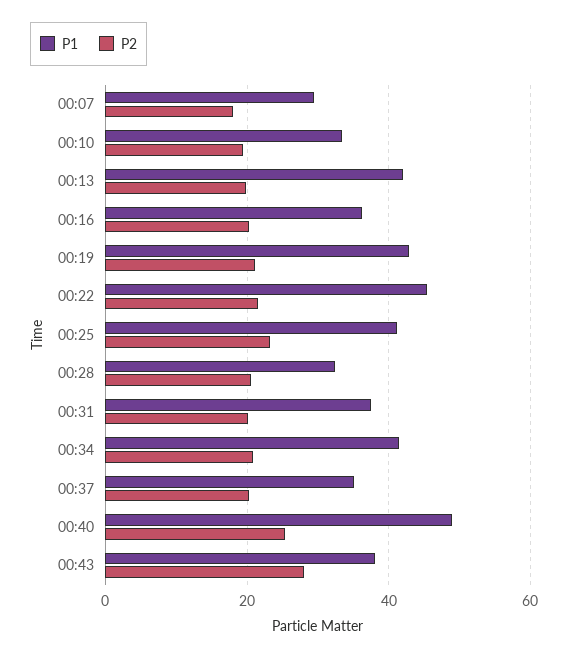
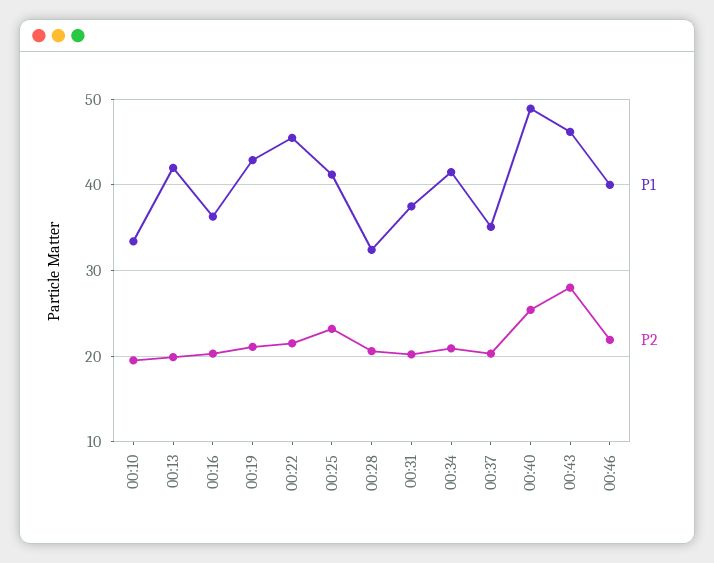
P1, 00:07: 30 -> none
P2, 00:07: 18 -> none
P1, 00:43: 38 -> 46
P1, 00:46: none -> 40
P2, 00:46: none -> 22

